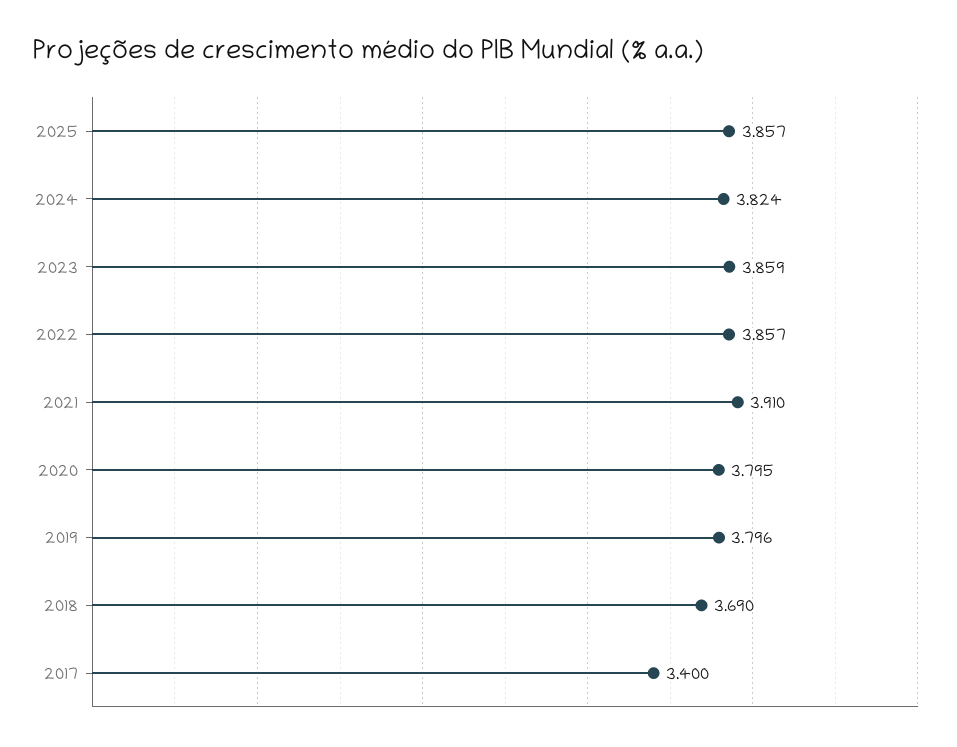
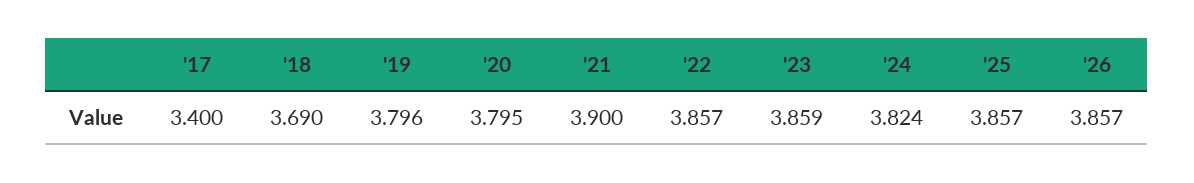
2021: 3.91 -> 3.9
'26: none -> 3.857

